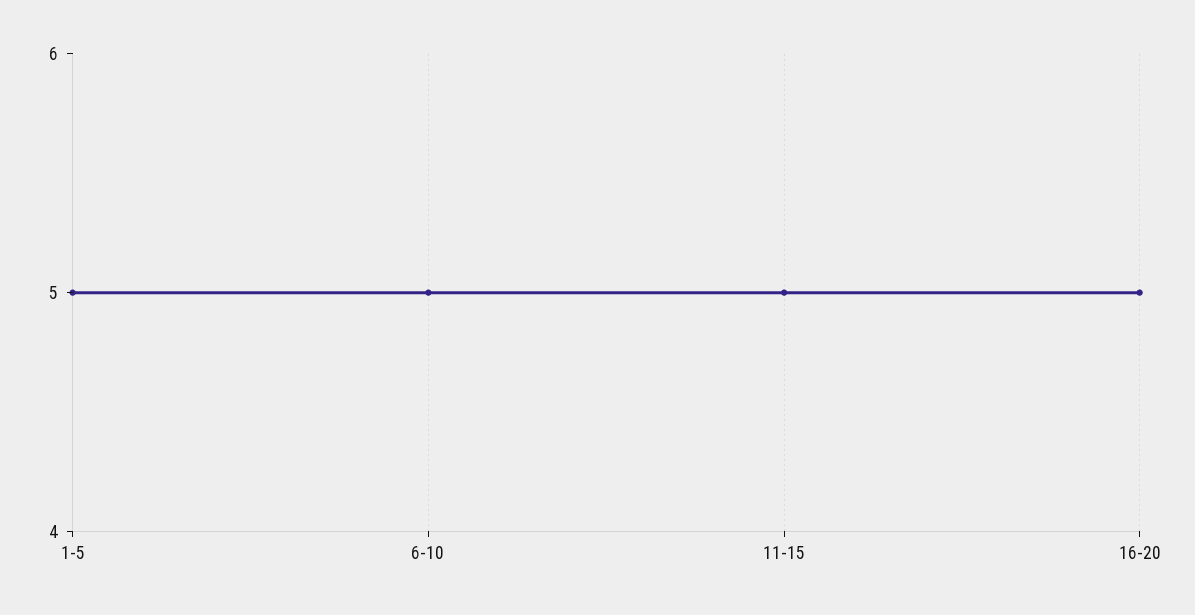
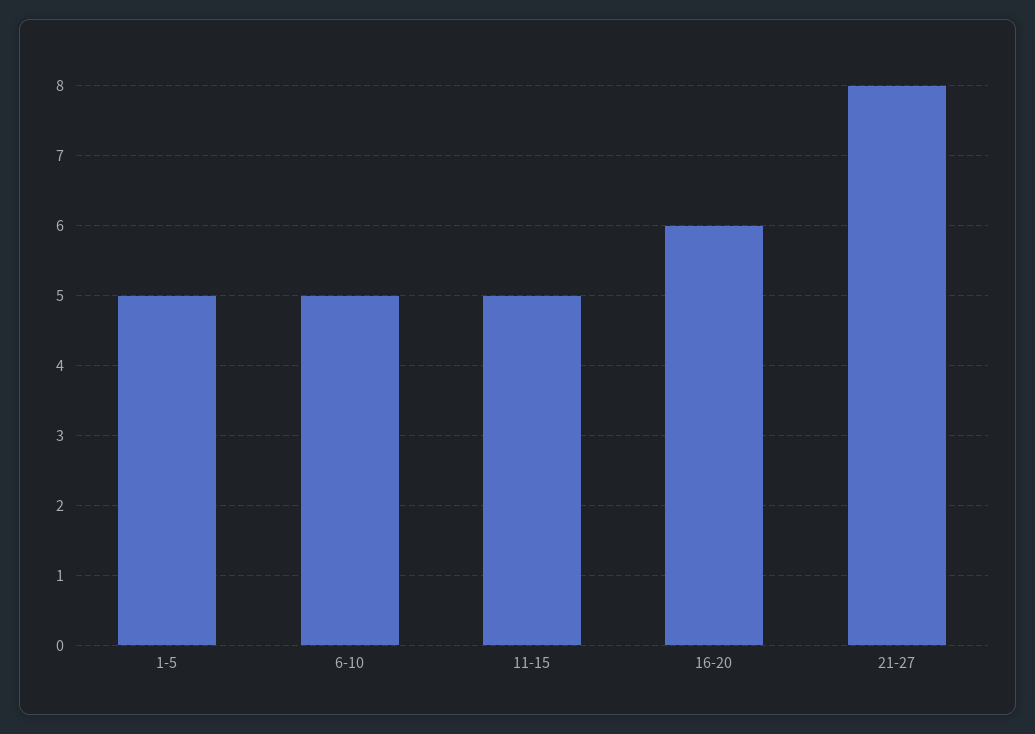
16-20: 5 -> 6
21-27: none -> 8

